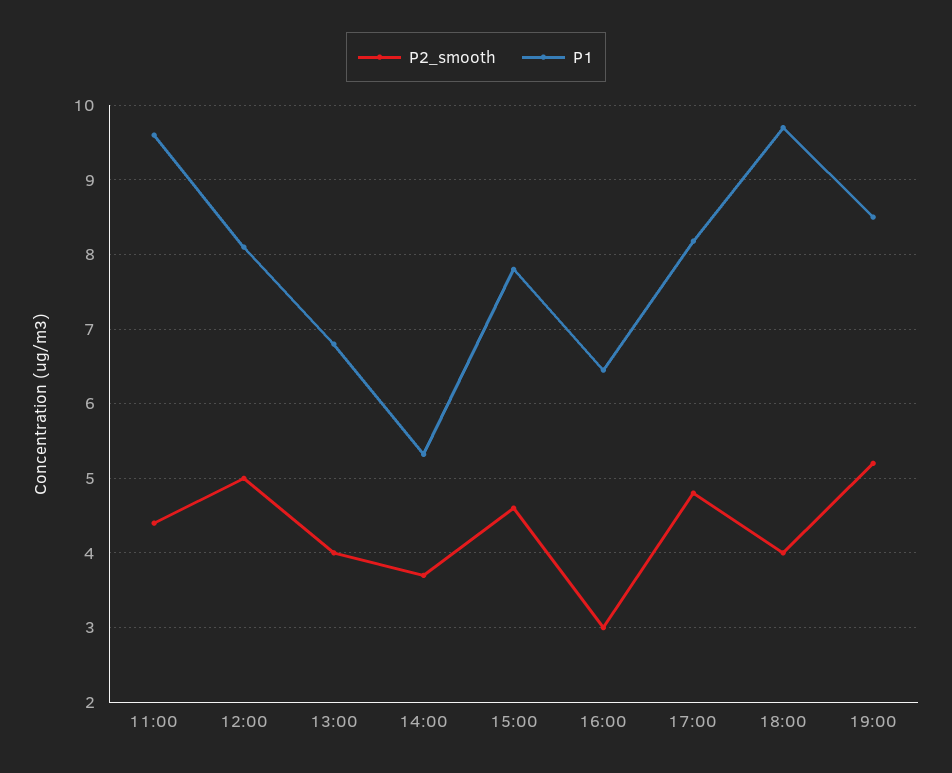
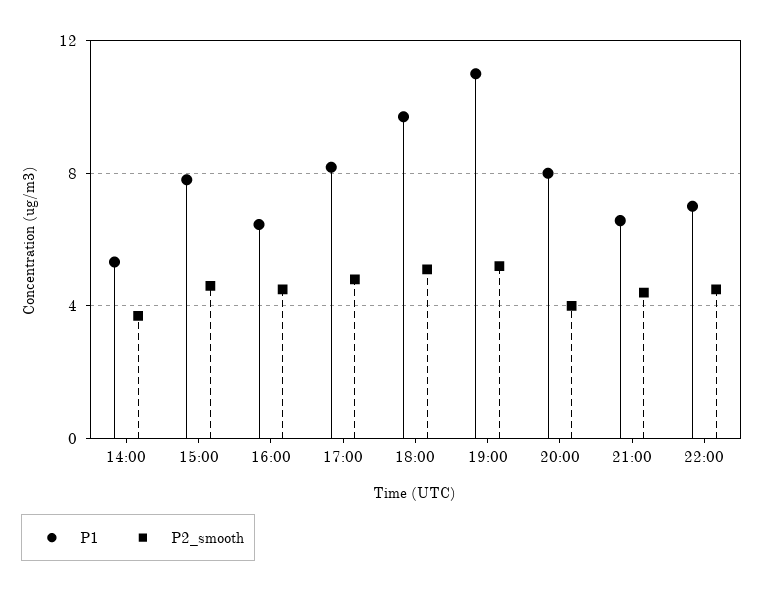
P2_smooth, 11:00: 4.4 -> none
P1, 11:00: 9.6 -> none
P2_smooth, 12:00: 5 -> none
P1, 12:00: 8.1 -> none
P2_smooth, 13:00: 4 -> none
P1, 13:00: 6.8 -> none
P2_smooth, 16:00: 3 -> 4.5
P2_smooth, 18:00: 4 -> 5
P1, 19:00: 8.5 -> 11
P1, 20:00: none -> 8
P2_smooth, 20:00: none -> 4
P1, 21:00: none -> 6.5
P2_smooth, 21:00: none -> 4.5
P1, 22:00: none -> 7
P2_smooth, 22:00: none -> 4.5

